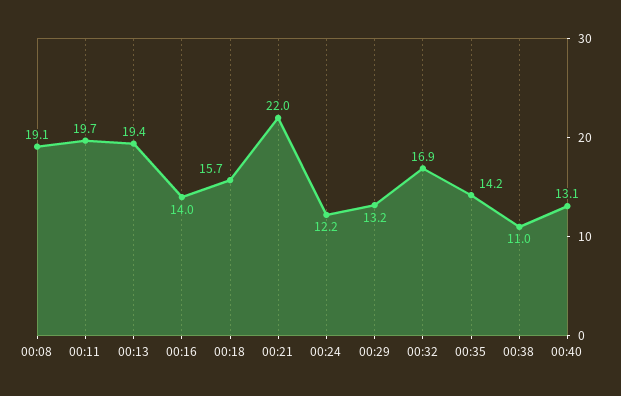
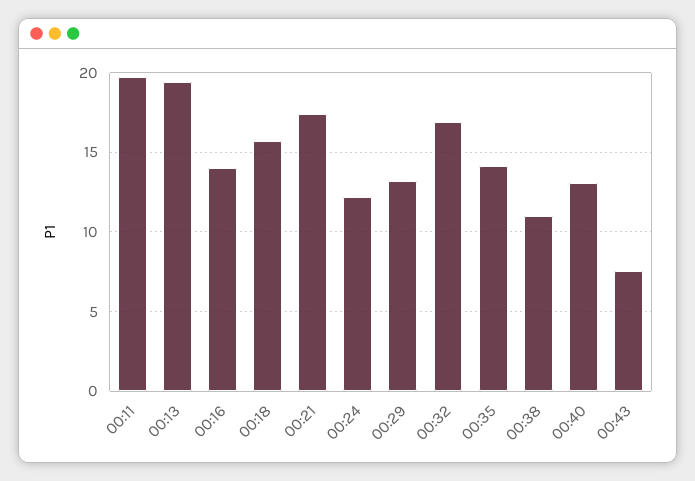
00:08: 19.1 -> none
00:21: 22 -> 17.5
00:43: none -> 7.5

